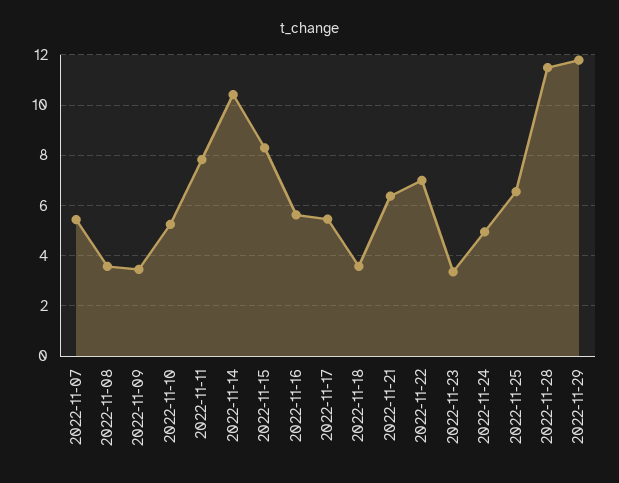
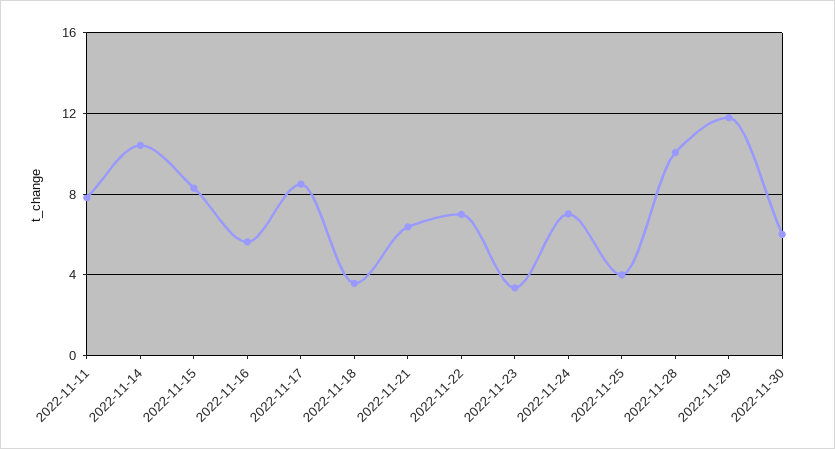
2022-11-07: 5.5 -> none
2022-11-08: 3.5 -> none
2022-11-09: 3.5 -> none
2022-11-10: 5.25 -> none
2022-11-17: 5.5 -> 8.5
2022-11-24: 5 -> 7
2022-11-25: 6.5 -> 4
2022-11-28: 11.5 -> 10
2022-11-30: none -> 6

